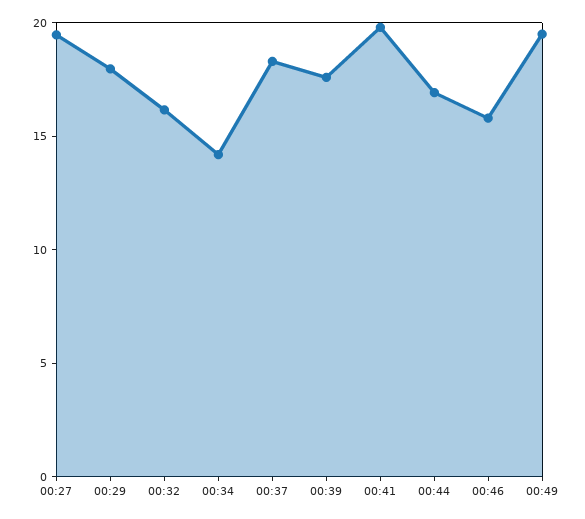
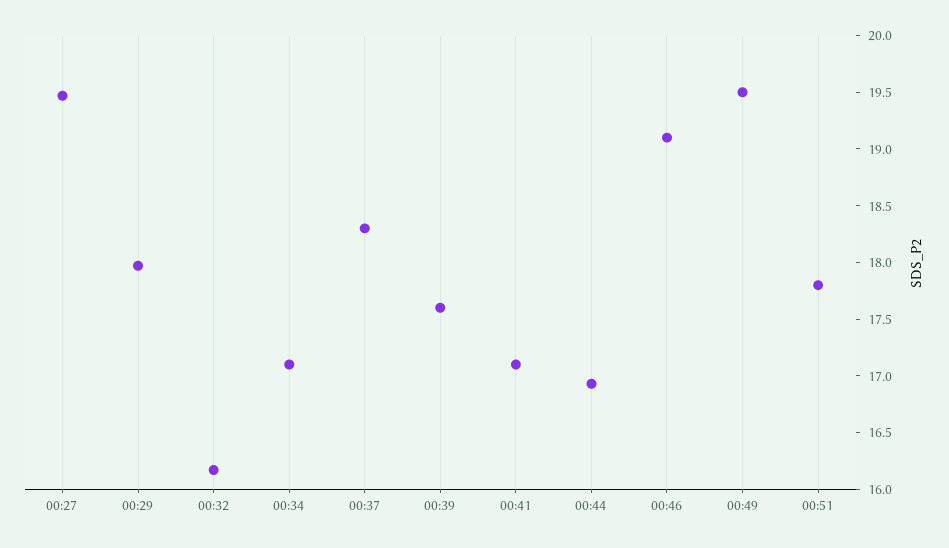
00:34: 14 -> 17.1
00:41: 20 -> 17.1
00:46: 16 -> 19.1
00:51: none -> 17.8

